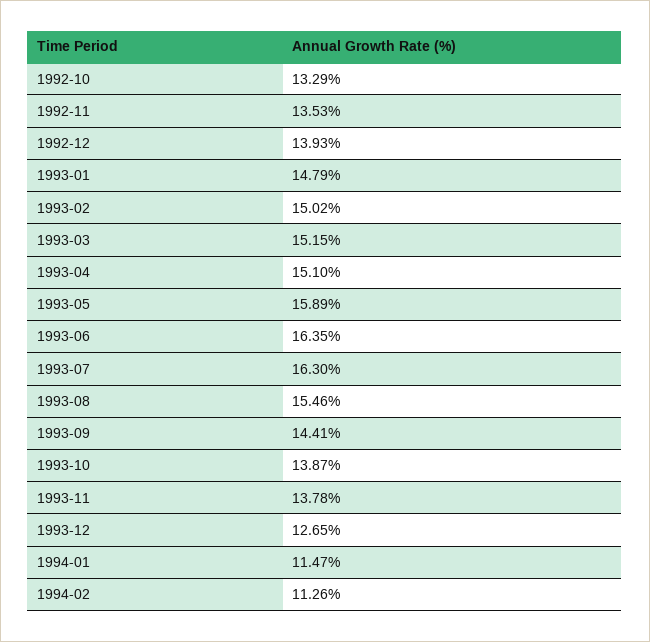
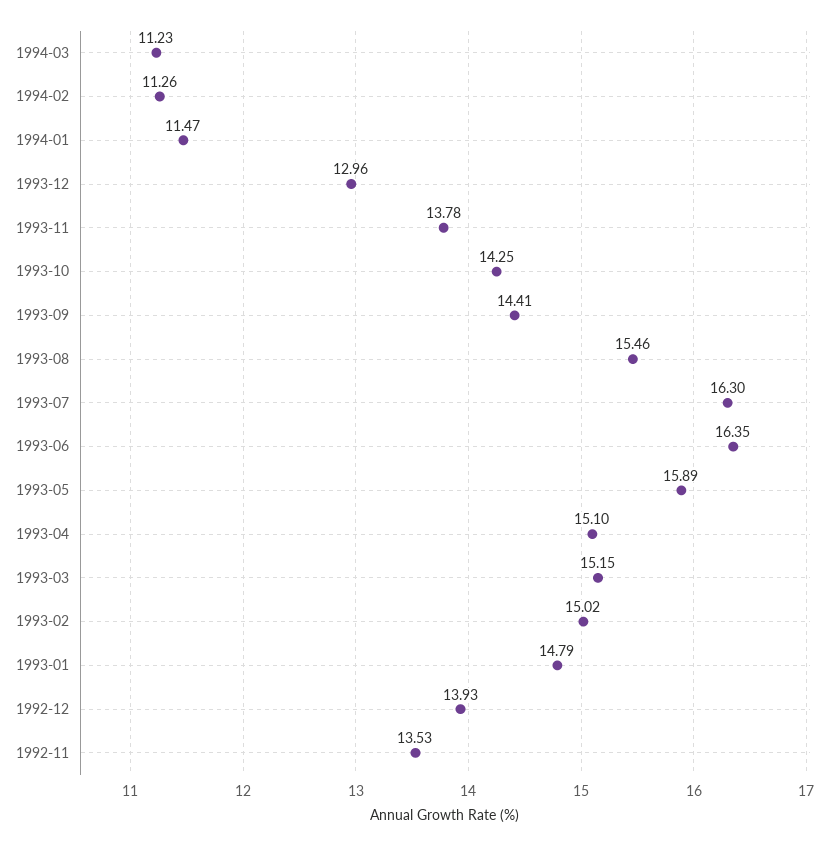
1992-10: 13.29 -> none
1993-10: 13.87 -> 14.25
1993-12: 12.65 -> 12.96
1994-03: none -> 11.23

